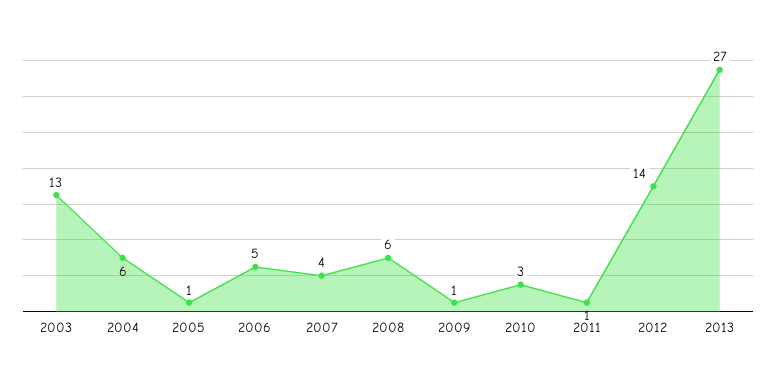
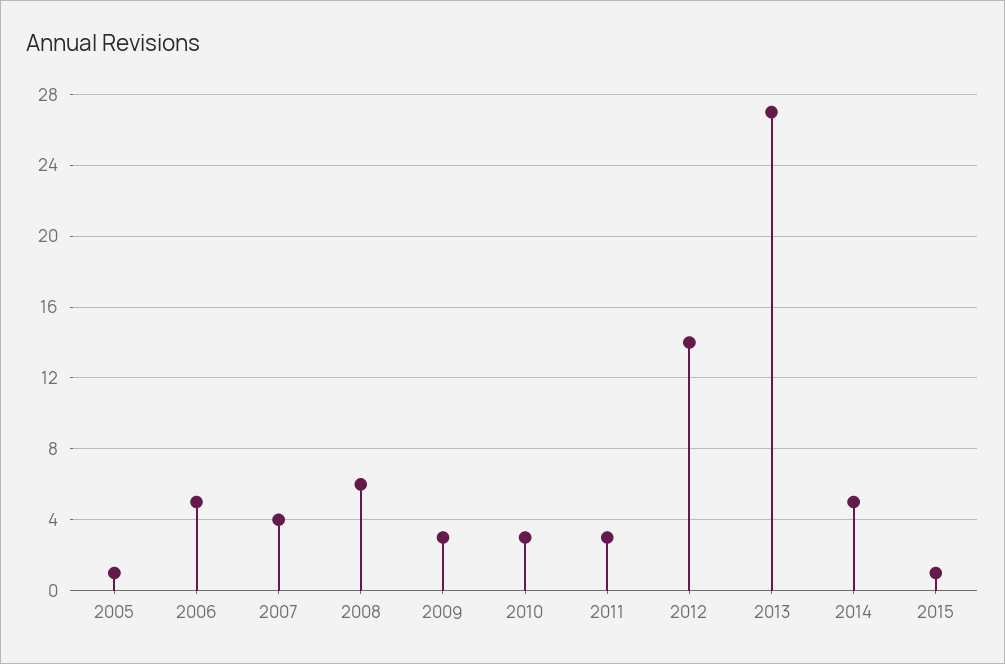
2003: 13 -> none
2004: 6 -> none
2009: 1 -> 3
2011: 1 -> 3
2014: none -> 5
2015: none -> 1

